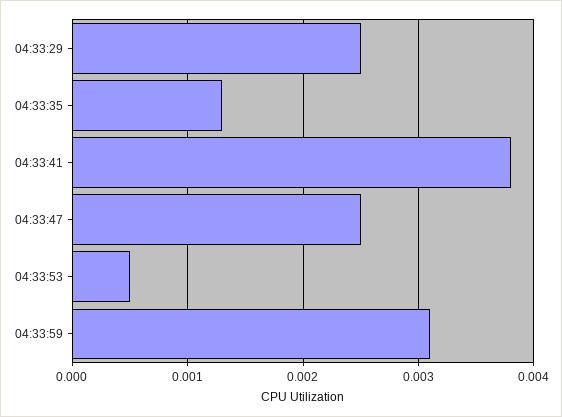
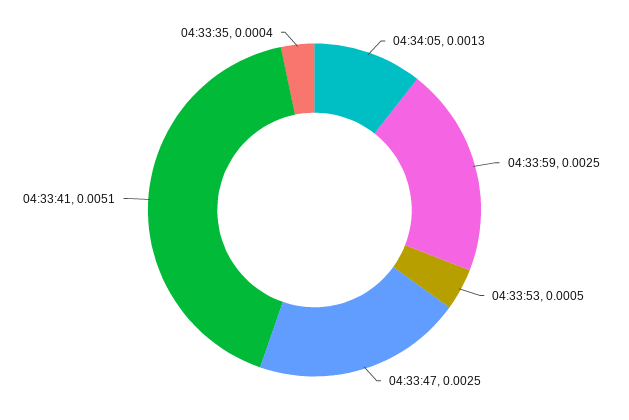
04:33:29: 0.0025 -> none
04:33:35: 0.0013 -> 0.0004
04:33:41: 0.0038 -> 0.0051
04:33:59: 0.0031 -> 0.0025
04:34:05: none -> 0.0013

